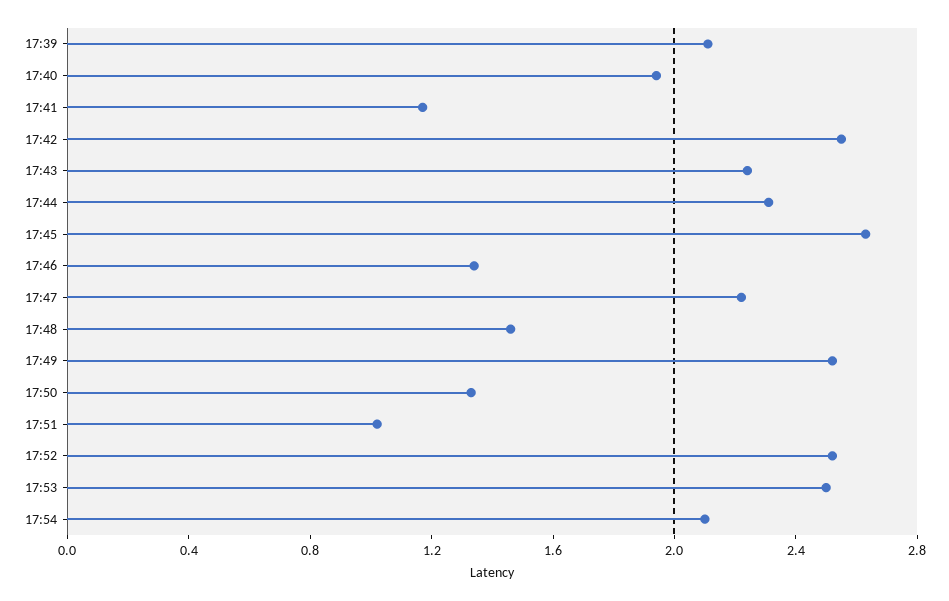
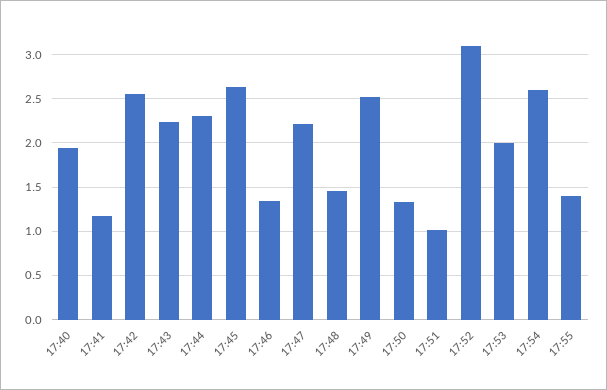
17:39: 2.1 -> none
17:52: 2.5 -> 3.1
17:53: 2.5 -> 2
17:54: 2.1 -> 2.6
17:55: none -> 1.4

